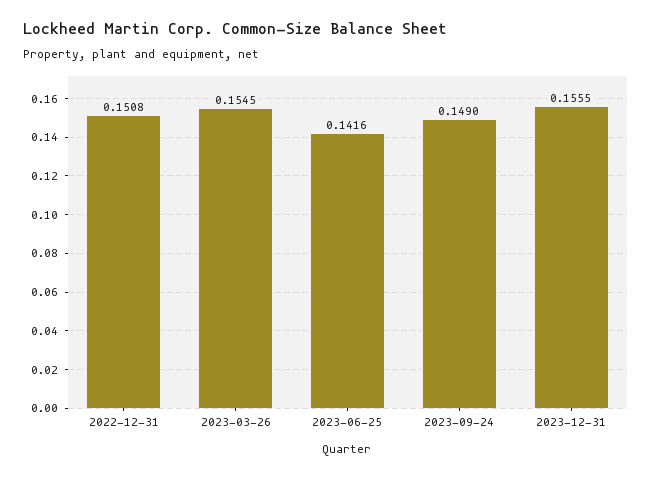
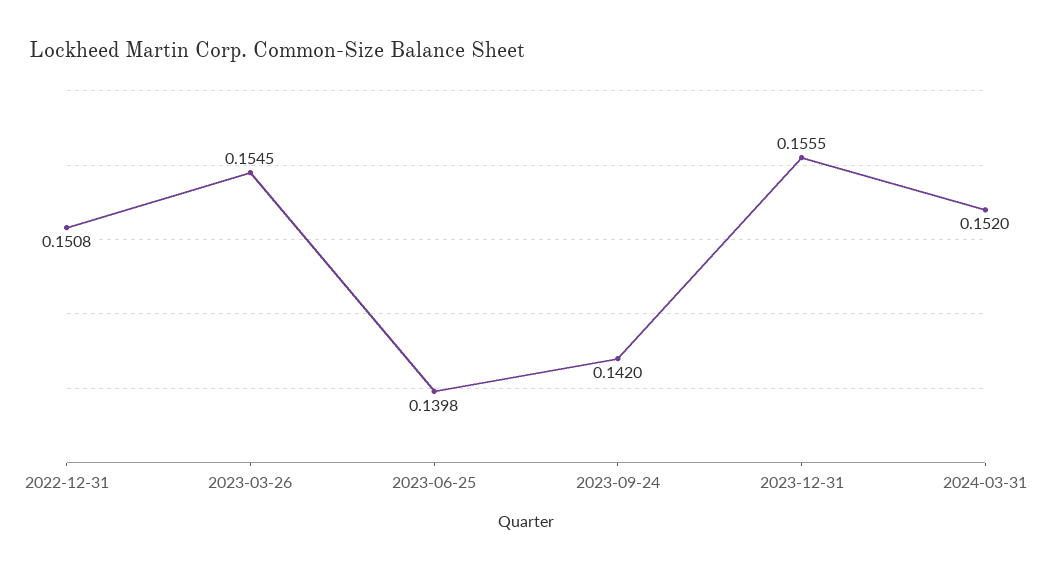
2023-06-25: 0.1416 -> 0.1398
2023-09-24: 0.149 -> 0.142
2024-03-31: none -> 0.152

